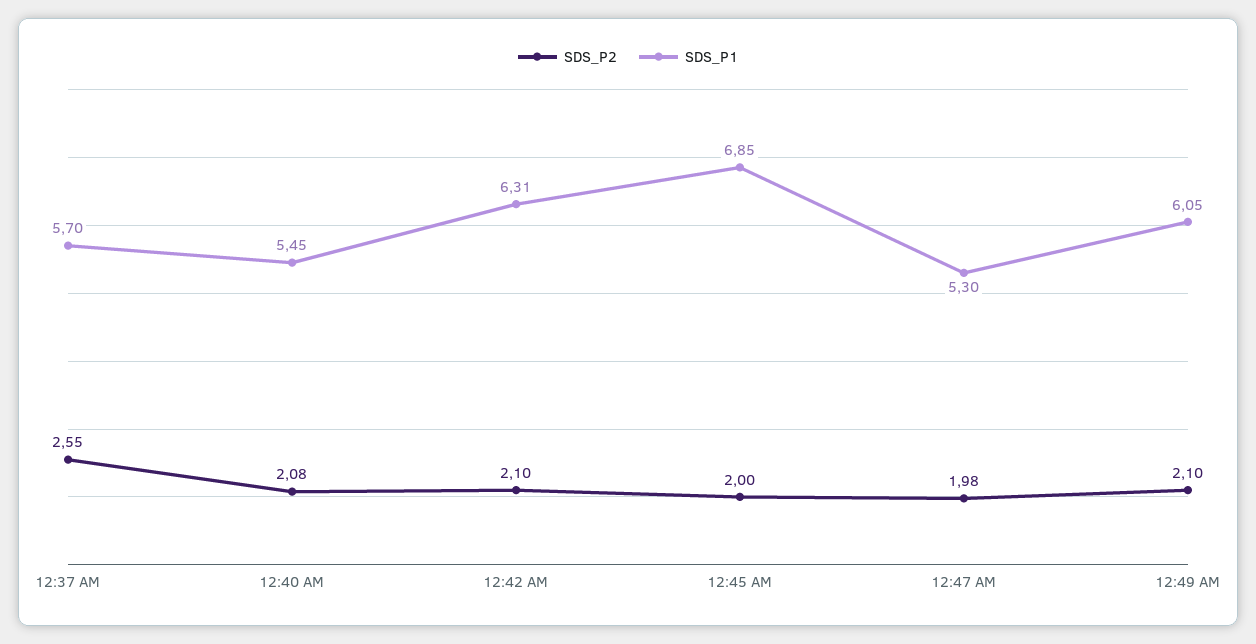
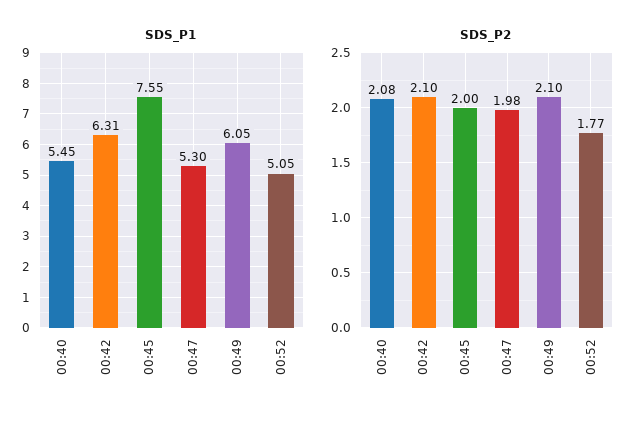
SDS_P2, 12:37 AM: 2.55 -> none
SDS_P1, 12:37 AM: 5.7 -> none
SDS_P1, 12:45 AM: 6.85 -> 7.55
SDS_P1, 00:52: none -> 5.05
SDS_P2, 00:52: none -> 1.77

